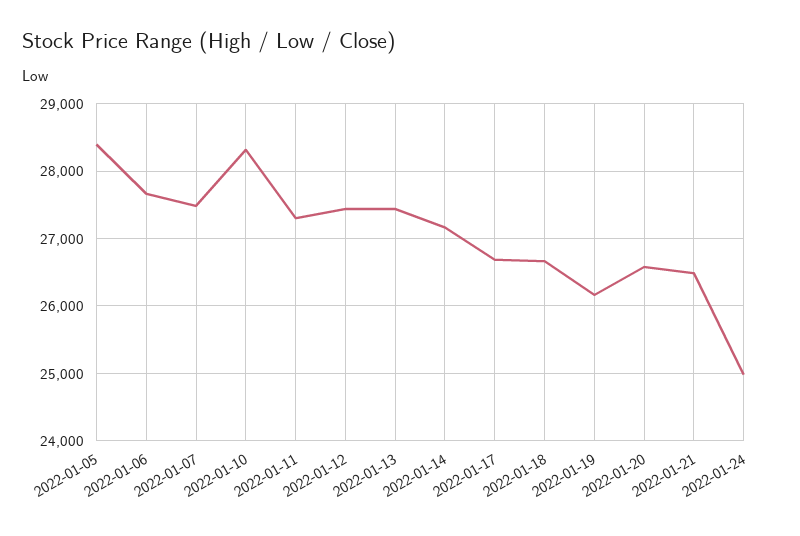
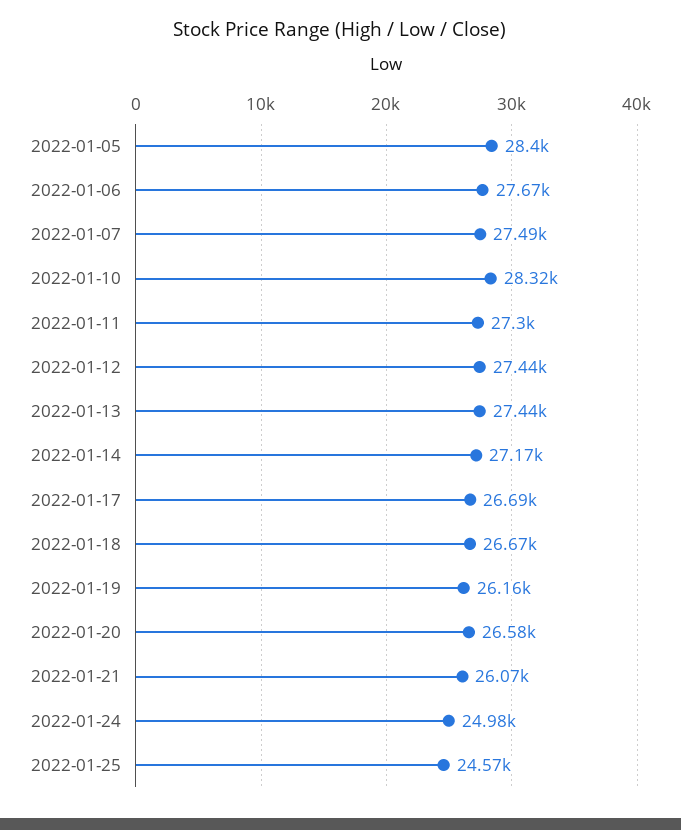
2022-01-21: 26500 -> 26070
2022-01-25: none -> 24570

